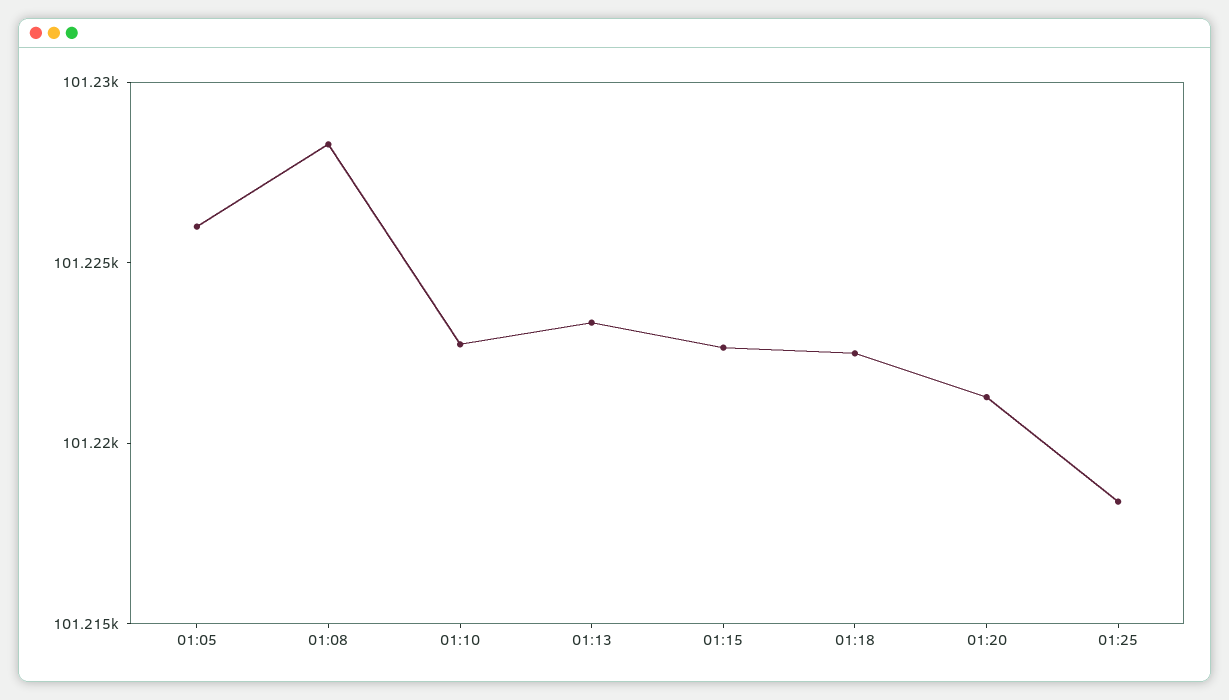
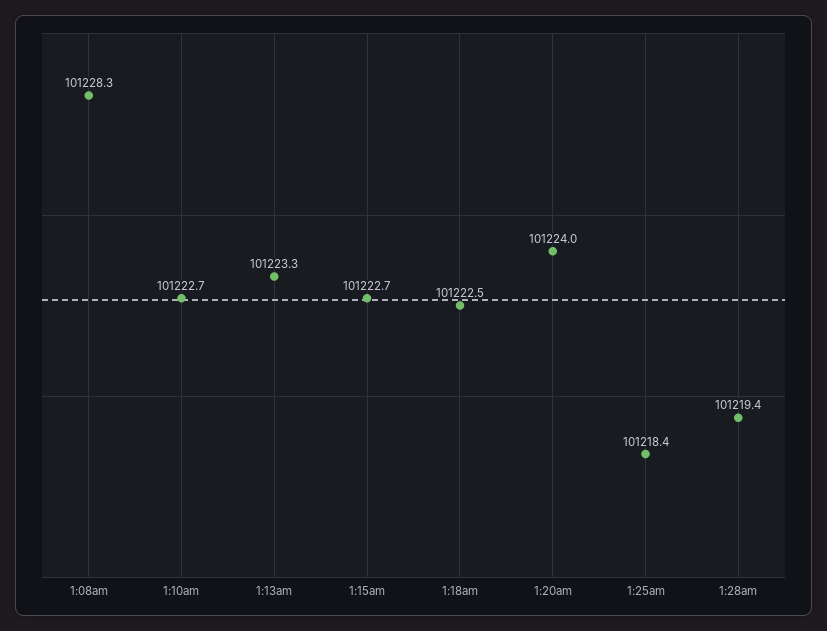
01:05: 101226 -> none
01:20: 101221 -> 101224
1:28am: none -> 101219.4

